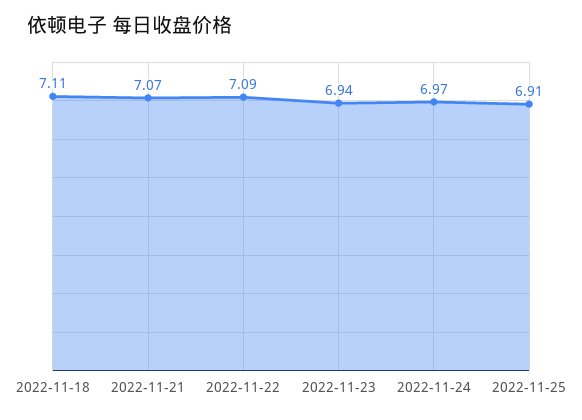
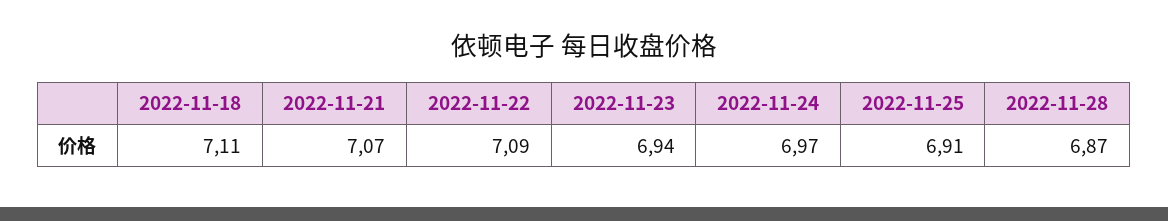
2022-11-28: none -> 6.87

